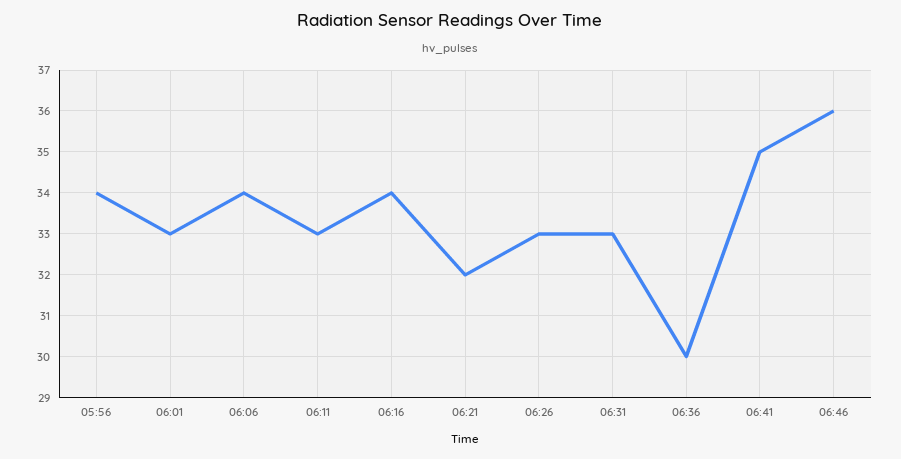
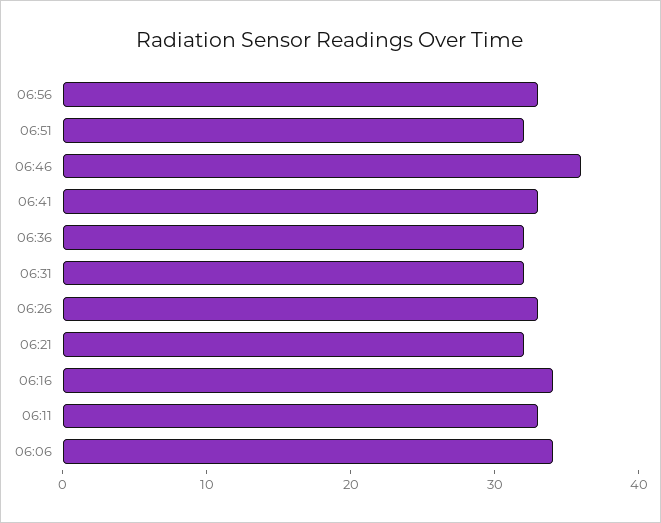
05:56: 34 -> none
06:01: 33 -> none
06:31: 33 -> 32
06:36: 30 -> 32
06:41: 35 -> 33
06:56: none -> 33
06:51: none -> 32

